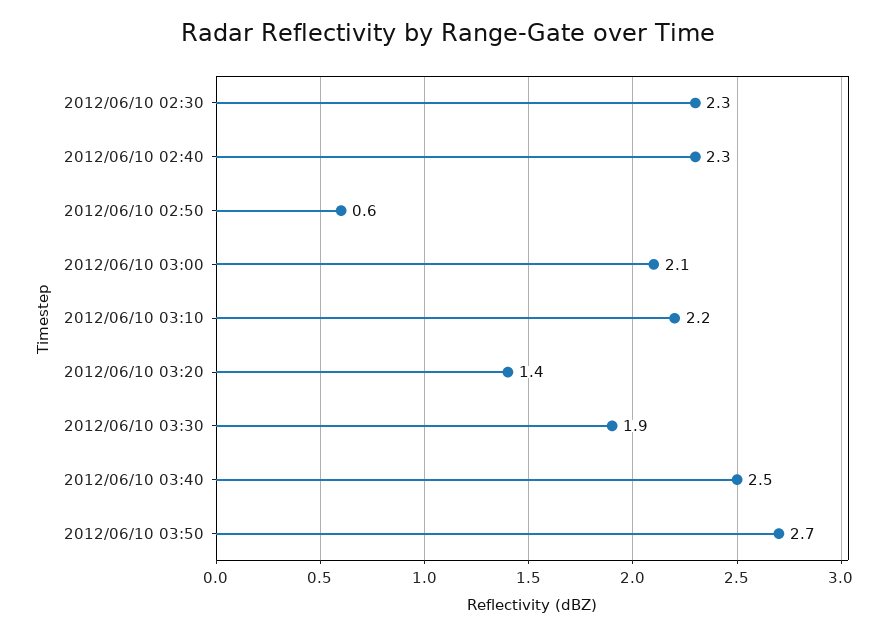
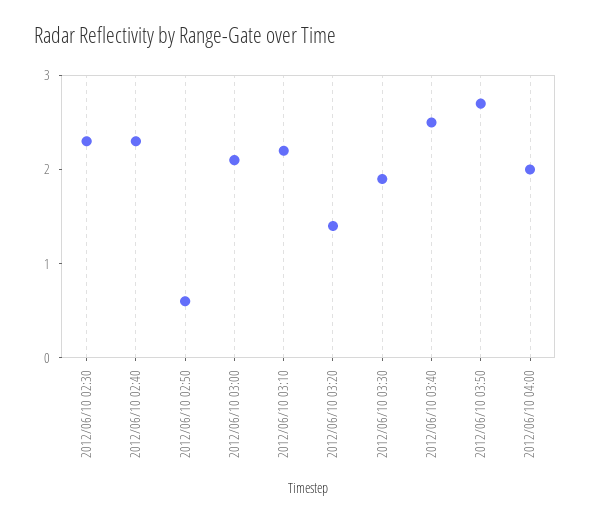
2012/06/10 04:00: none -> 2

